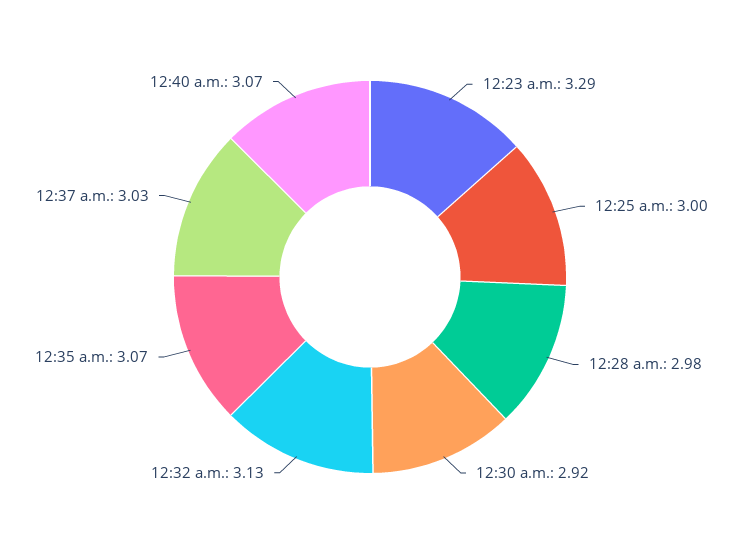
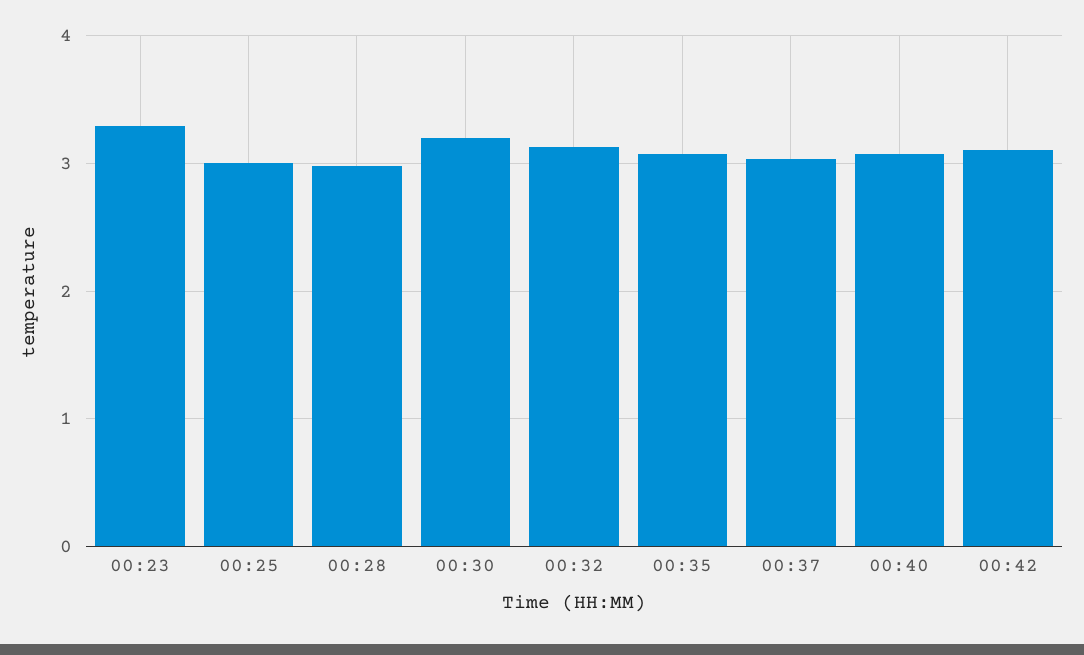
12:30 a.m.: 2.92 -> 3.2
00:42: none -> 3.1

